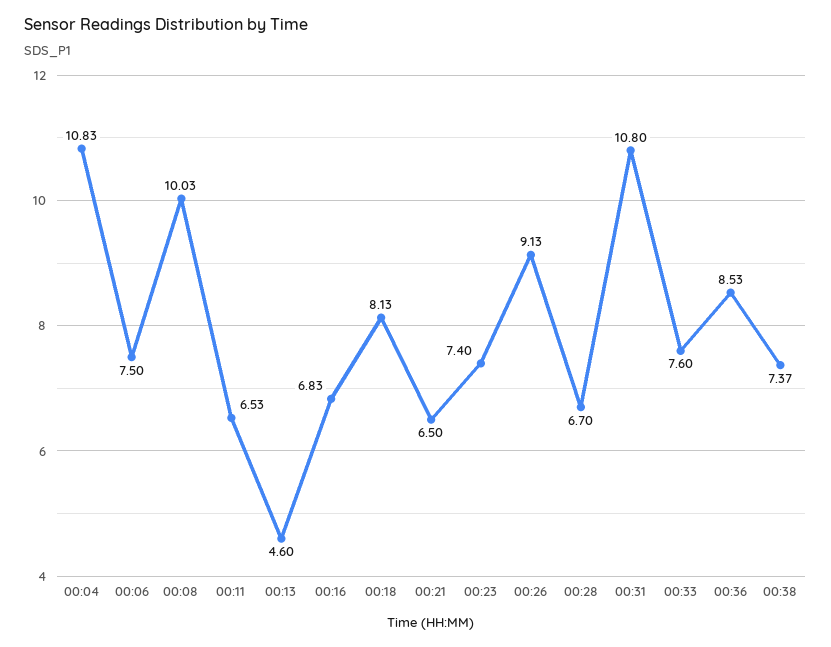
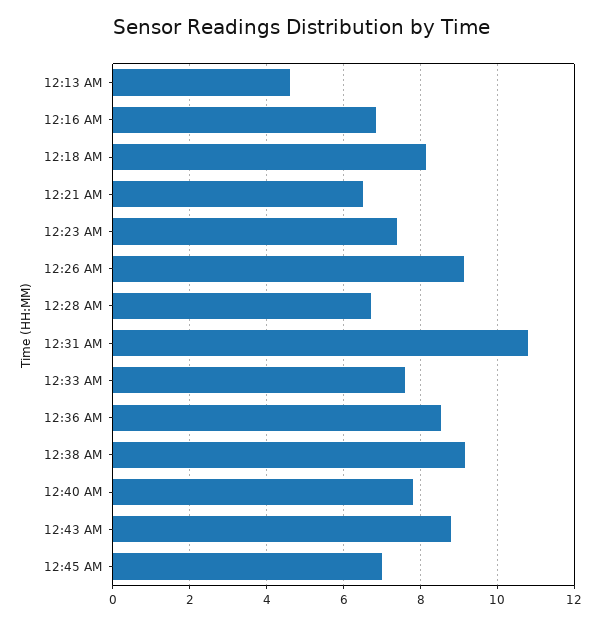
00:04: 10.83 -> none
00:06: 7.5 -> none
00:08: 10.03 -> none
00:11: 6.53 -> none
00:38: 7.37 -> 9.2
12:40 AM: none -> 7.8
12:43 AM: none -> 8.8
12:45 AM: none -> 7

